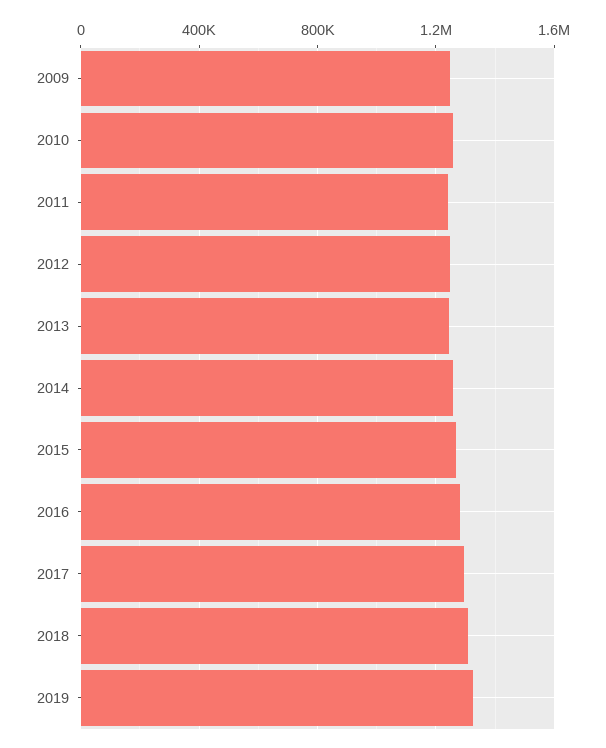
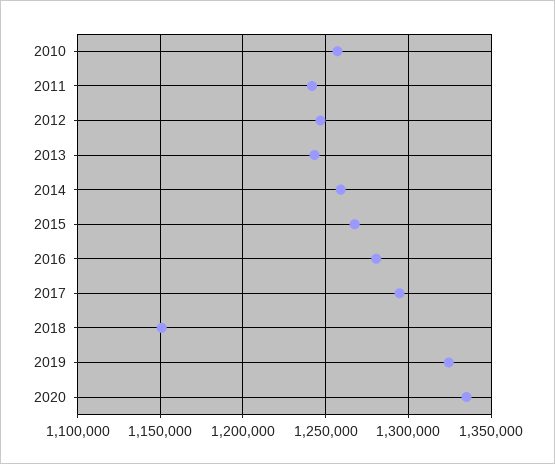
2009: 1250000 -> none
2018: 1300000 -> 1150000
2020: none -> 1335000

